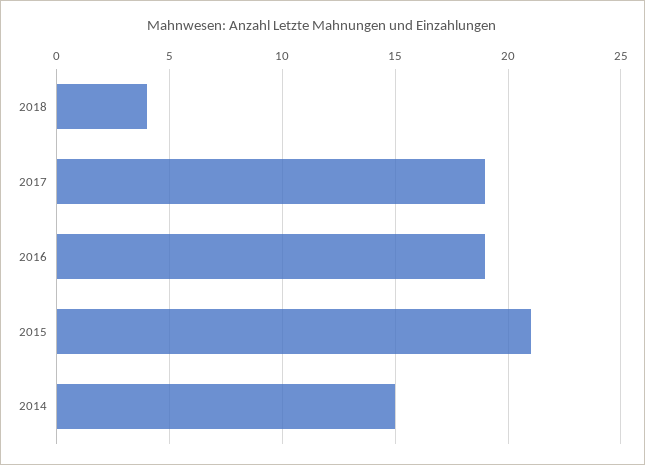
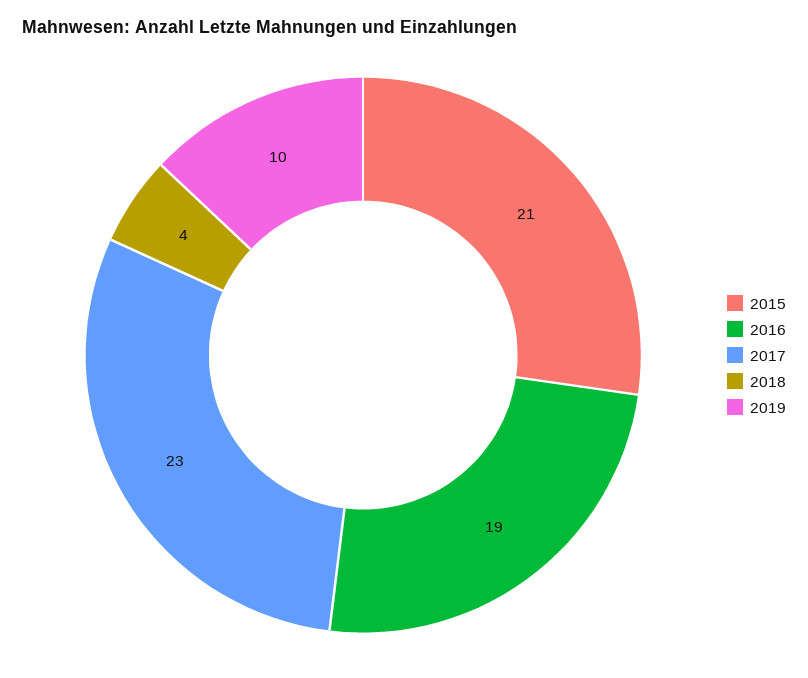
2017: 19 -> 23
2014: 15 -> none
2019: none -> 10

